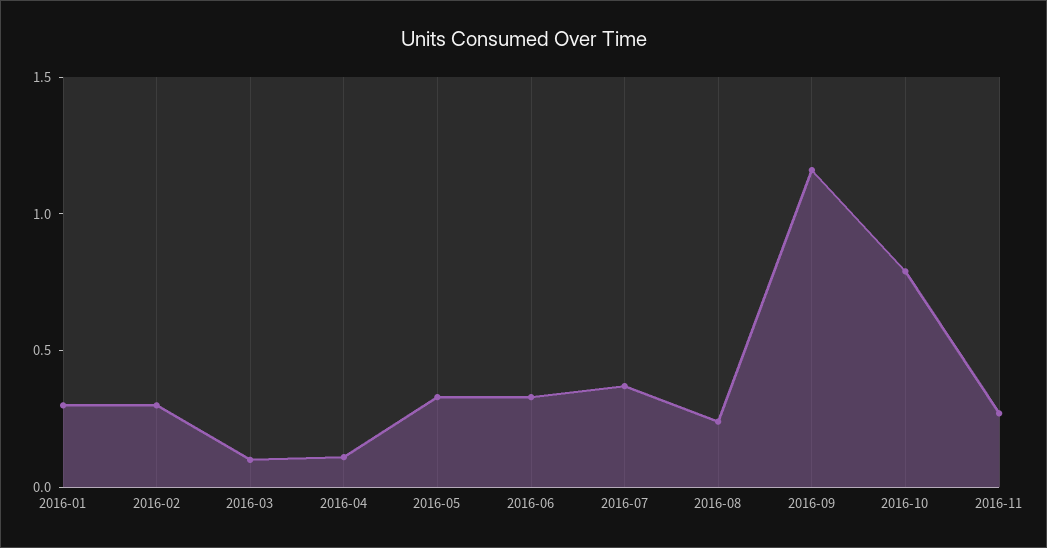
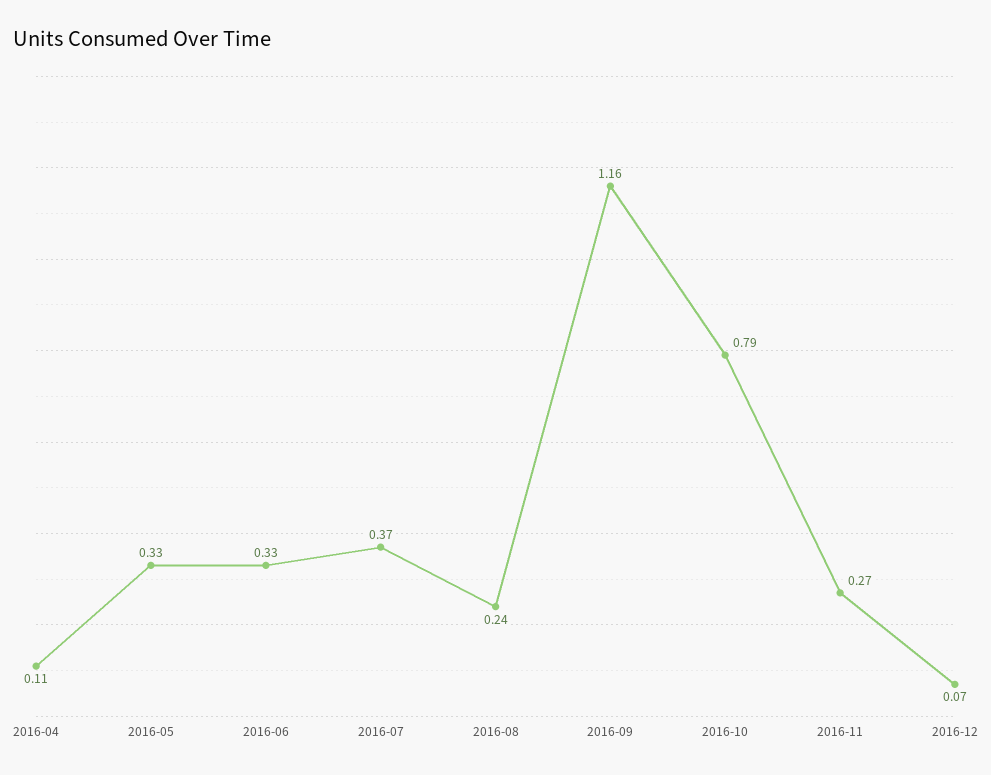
2016-01: 0.3 -> none
2016-02: 0.3 -> none
2016-03: 0.1 -> none
2016-12: none -> 0.07

